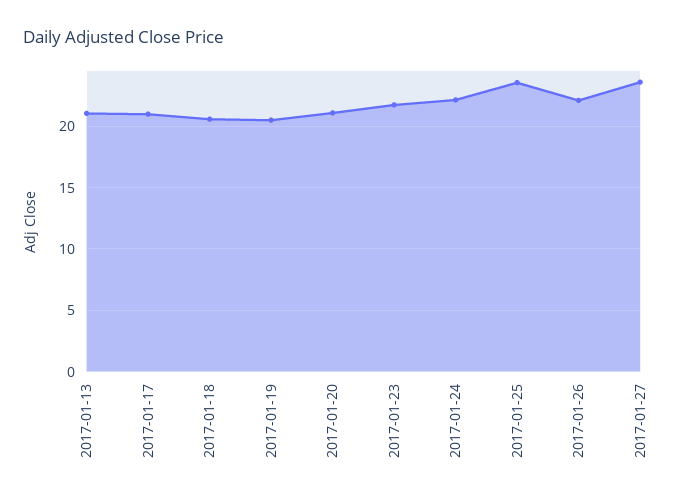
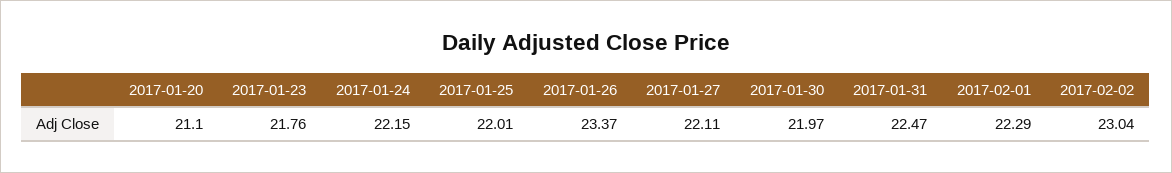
2017-01-13: 21 -> none
2017-01-17: 21 -> none
2017-01-18: 20.5 -> none
2017-01-19: 20.5 -> none
2017-01-25: 23.5 -> 22.01
2017-01-26: 22 -> 23.37
2017-01-27: 23.5 -> 22.11
2017-01-30: none -> 21.97
2017-01-31: none -> 22.47
2017-02-01: none -> 22.29
2017-02-02: none -> 23.04

